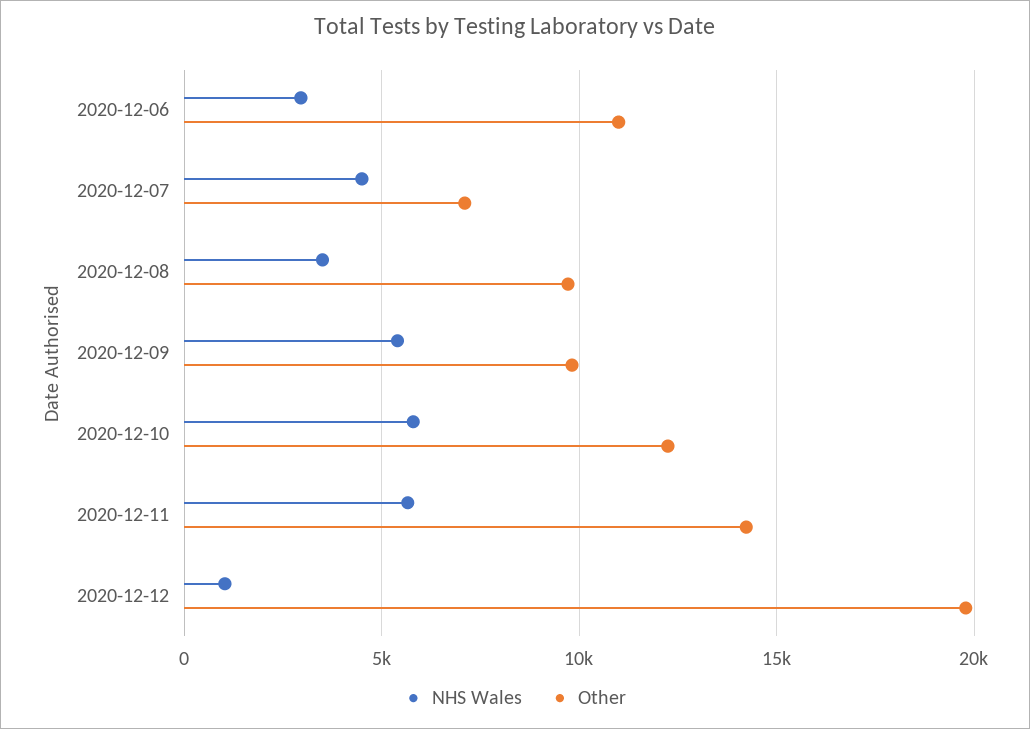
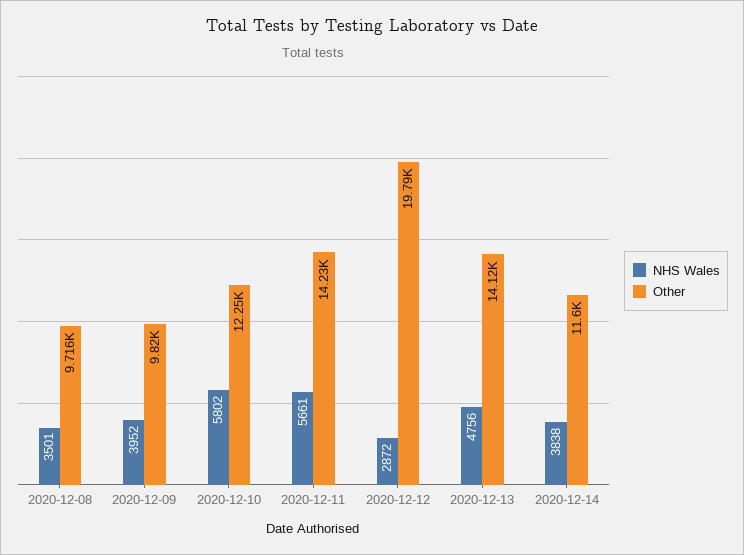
NHS Wales, 2020-12-06: 3000 -> none
Other, 2020-12-06: 11000 -> none
NHS Wales, 2020-12-07: 4500 -> none
Other, 2020-12-07: 7000 -> none
NHS Wales, 2020-12-09: 5500 -> 3952
NHS Wales, 2020-12-12: 1000 -> 2872
NHS Wales, 2020-12-13: none -> 4756
Other, 2020-12-13: none -> 14120
NHS Wales, 2020-12-14: none -> 3838
Other, 2020-12-14: none -> 11600

